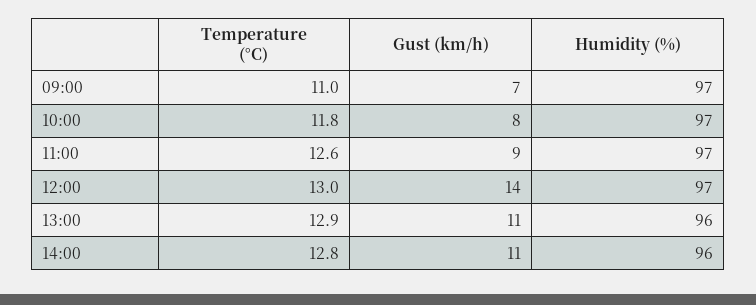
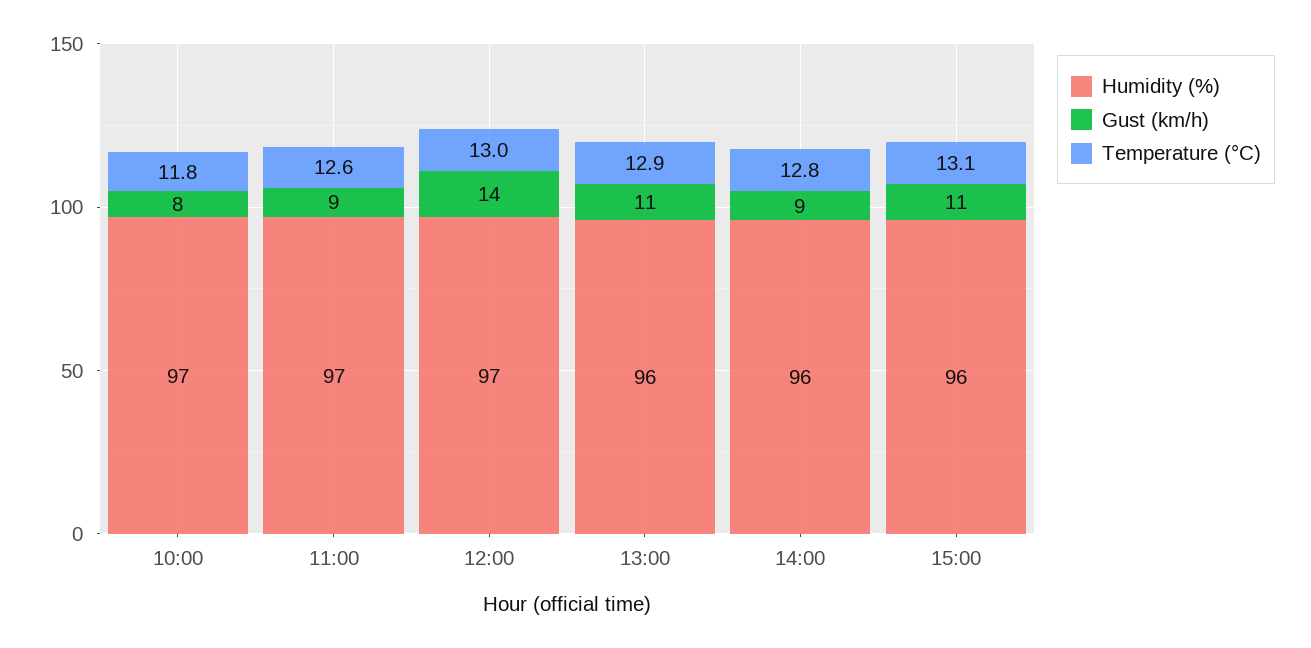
Temperature (°C), 09:00: 11 -> none
Gust (km/h), 09:00: 7 -> none
Humidity (%), 09:00: 97 -> none
Gust (km/h), 14:00: 11 -> 9
Humidity (%), 15:00: none -> 96
Gust (km/h), 15:00: none -> 11
Temperature (°C), 15:00: none -> 13.1

